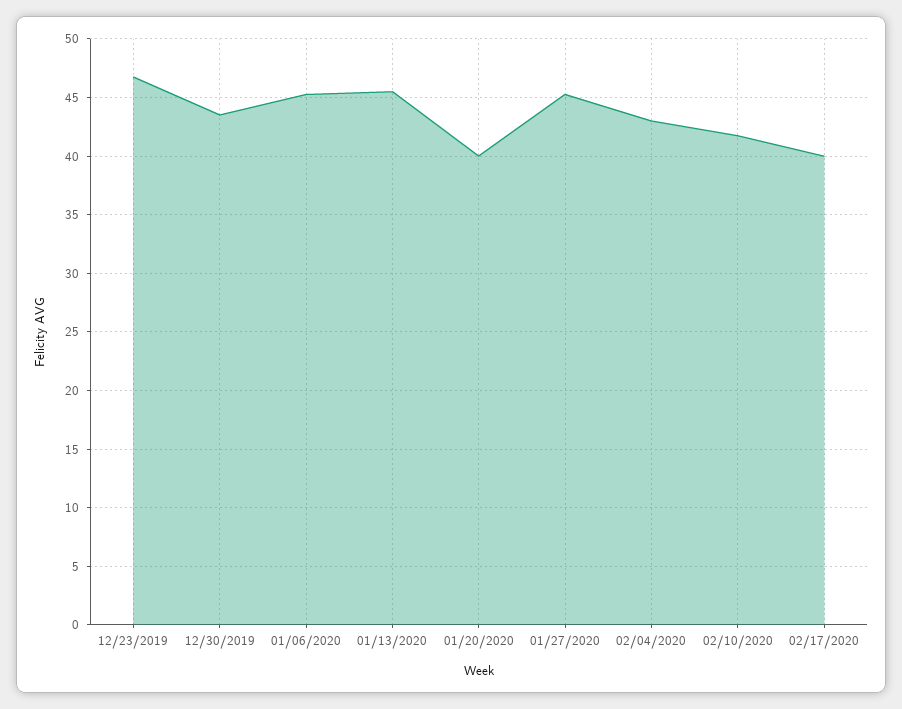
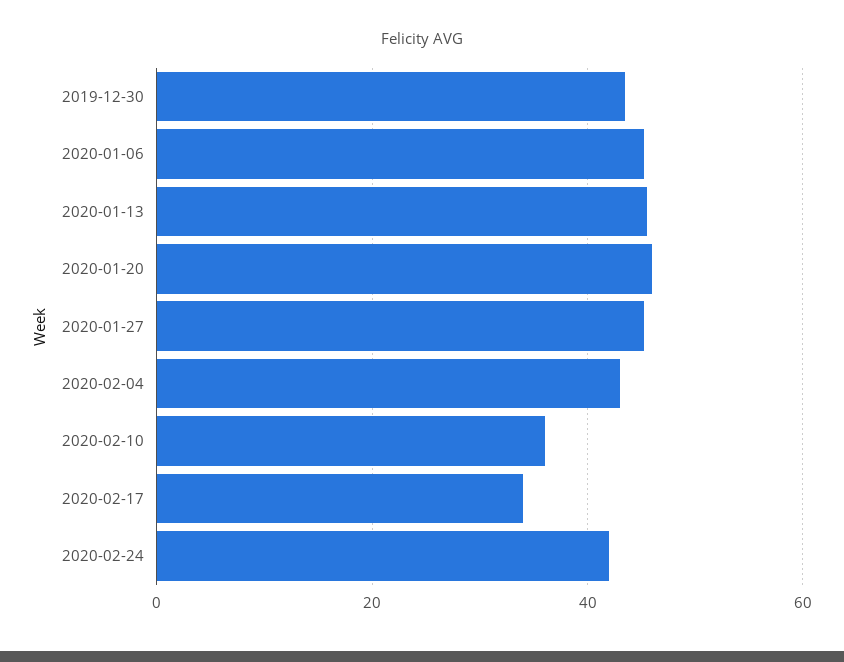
12/23/2019: 47 -> none
01/20/2020: 40 -> 46
02/10/2020: 42 -> 36
02/17/2020: 40 -> 34
2020-02-24: none -> 42

